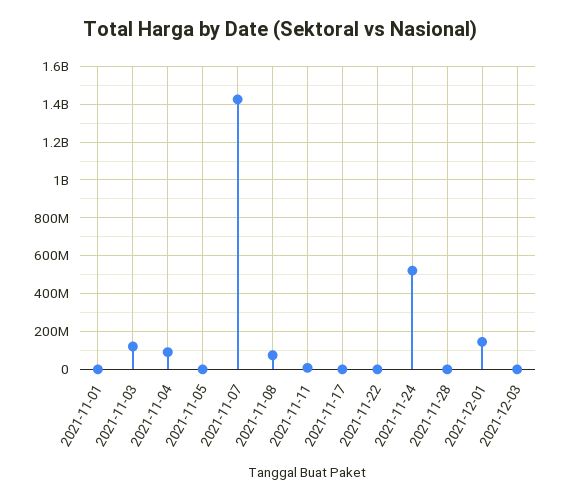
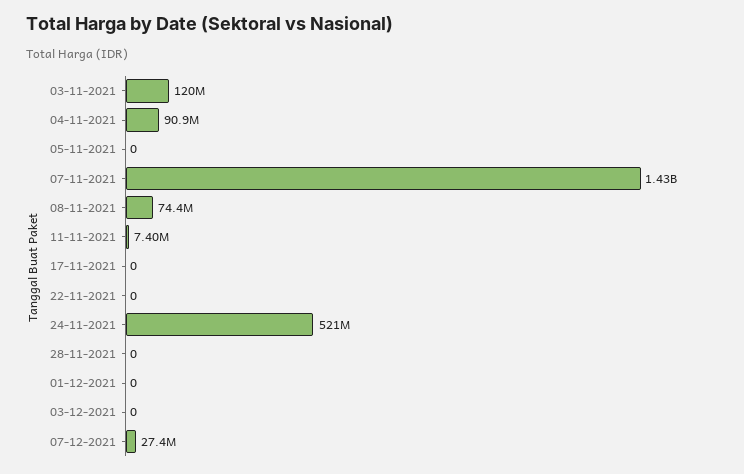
2021-11-01: 0 -> none
2021-12-01: 150000000 -> 0
07-12-2021: none -> 27400000

